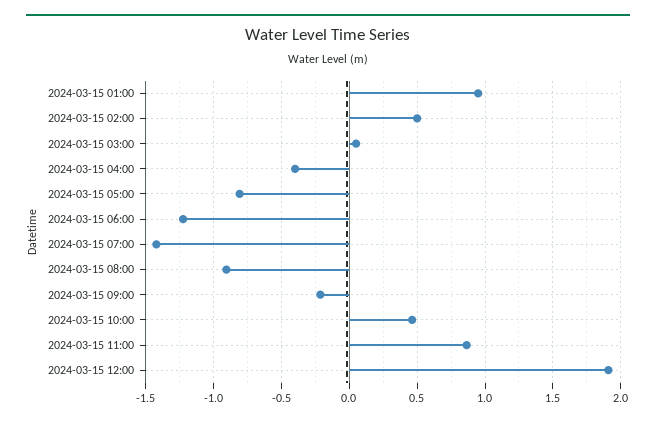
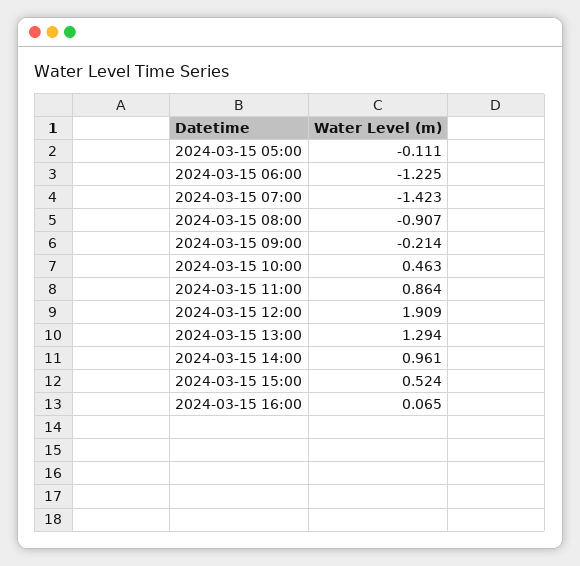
2024-03-15 01:00: 0.95 -> none
2024-03-15 02:00: 0.5 -> none
2024-03-15 03:00: 0.05 -> none
2024-03-15 04:00: -0.4 -> none
2024-03-15 05:00: -0.8 -> -0.111
2024-03-15 13:00: none -> 1.294
2024-03-15 14:00: none -> 0.961
2024-03-15 15:00: none -> 0.524
2024-03-15 16:00: none -> 0.065

